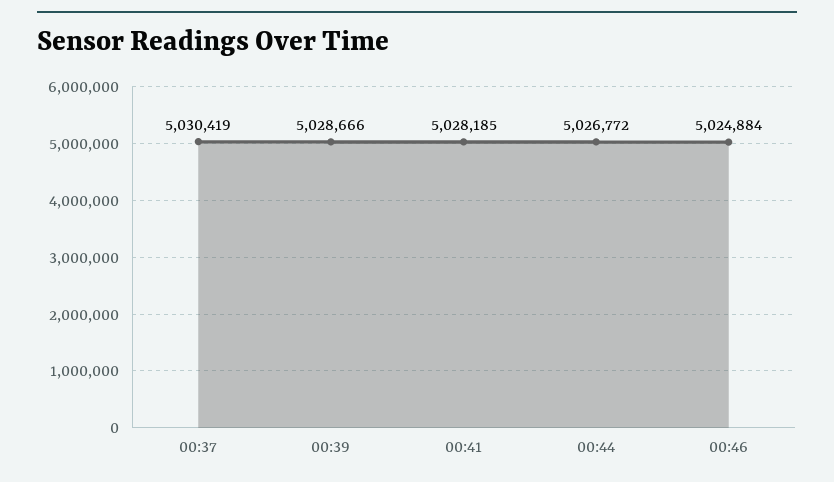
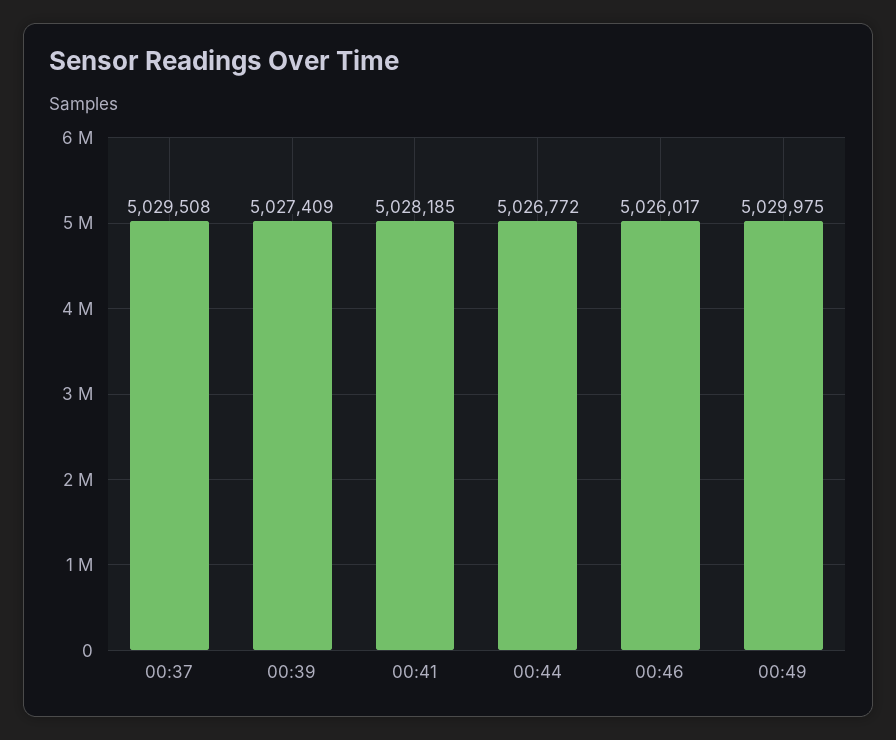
00:37: 5030419 -> 5029508
00:39: 5028666 -> 5027409
00:46: 5024884 -> 5026017
00:49: none -> 5029975

